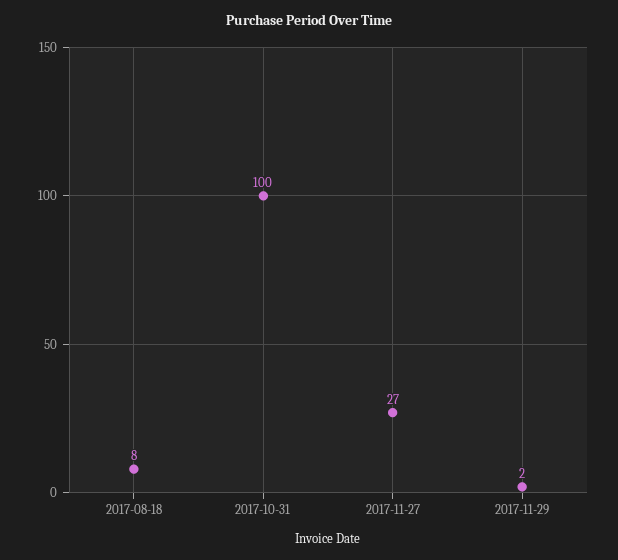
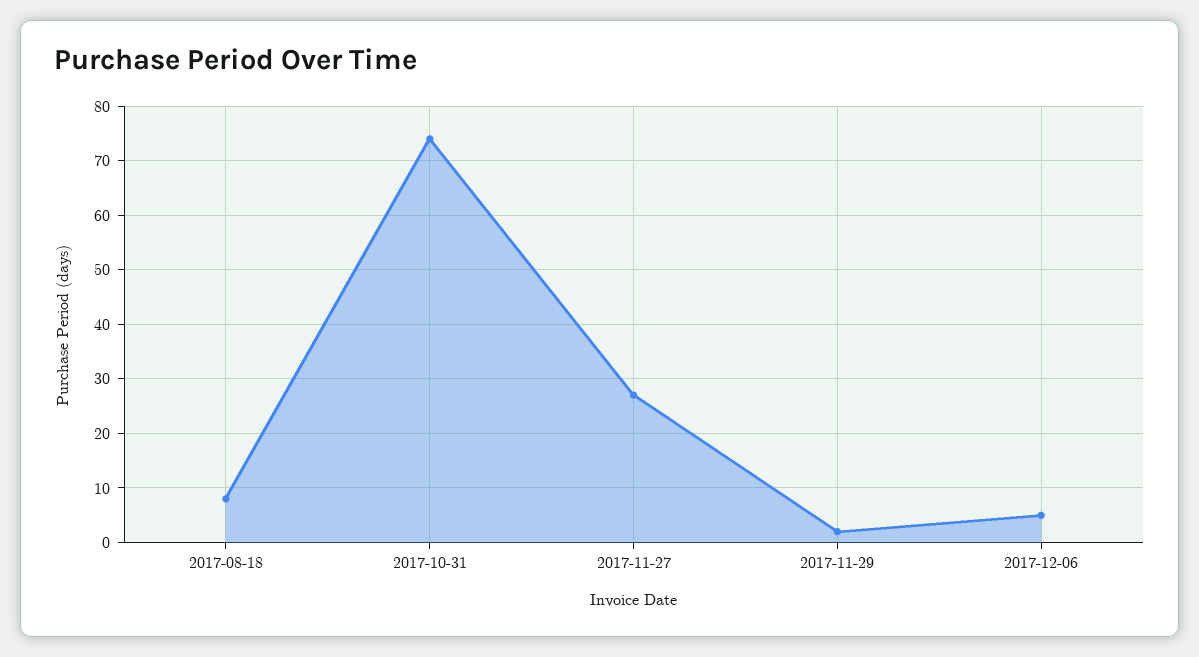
2017-10-31: 100 -> 75
2017-12-06: none -> 5

